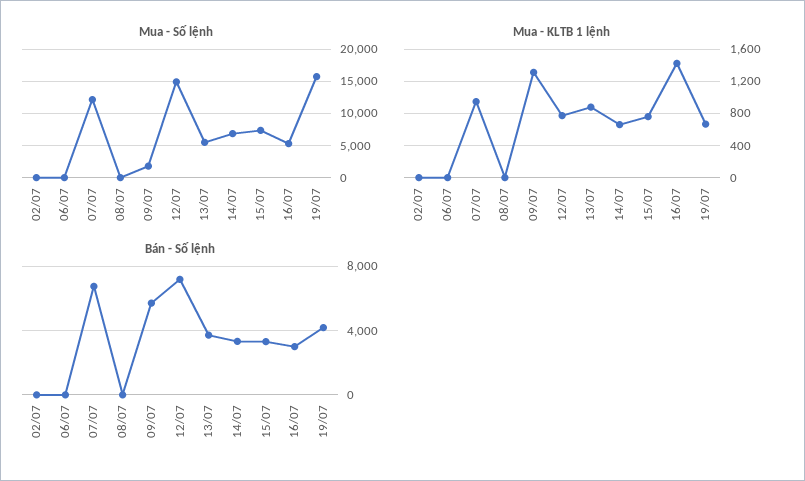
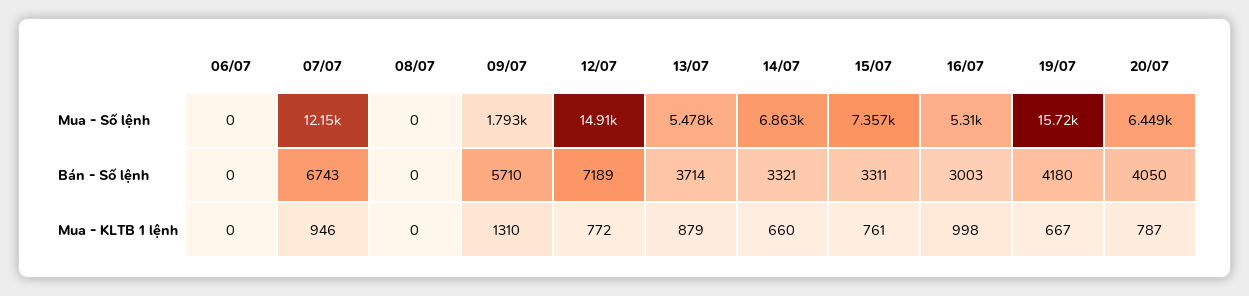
Mua - Số lệnh, 02/07: 0 -> none
Mua - KLTB 1 lệnh, 02/07: 0 -> none
Mua - KLTB 1 lệnh, 16/07: 1400 -> 998
Bán - Số lệnh, 02/07: 0 -> none
Mua - Số lệnh, 20/07: none -> 6449
Bán - Số lệnh, 20/07: none -> 4050
Mua - KLTB 1 lệnh, 20/07: none -> 787

